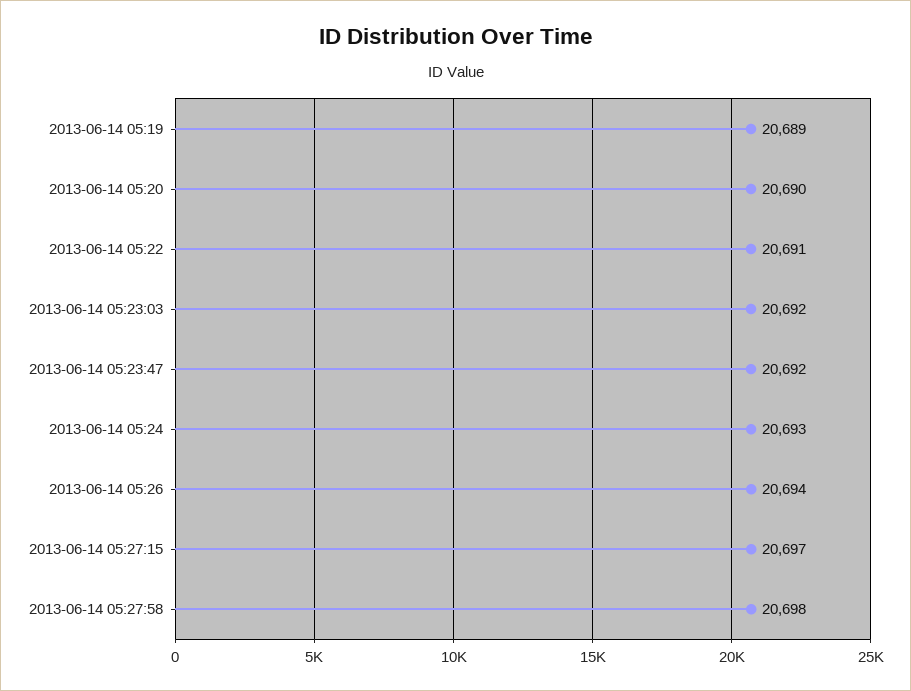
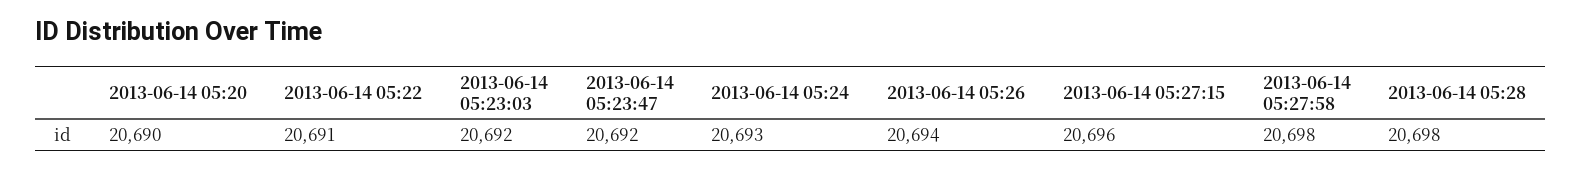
2013-06-14 05:19: 20689 -> none
2013-06-14 05:27:15: 20697 -> 20696
2013-06-14 05:28: none -> 20698

